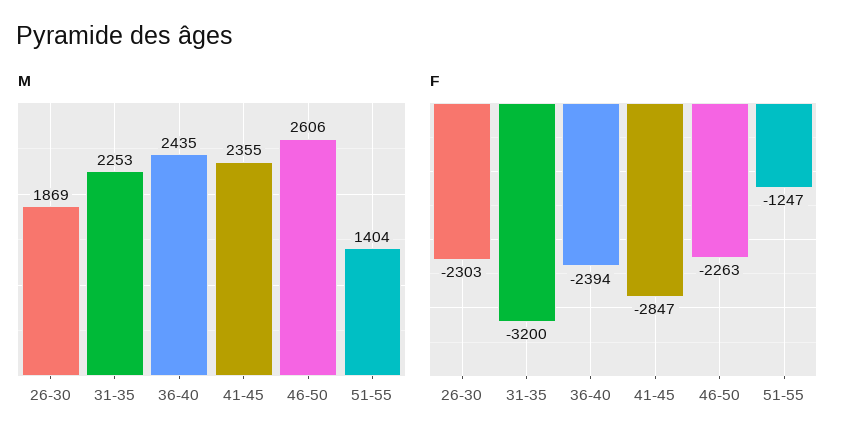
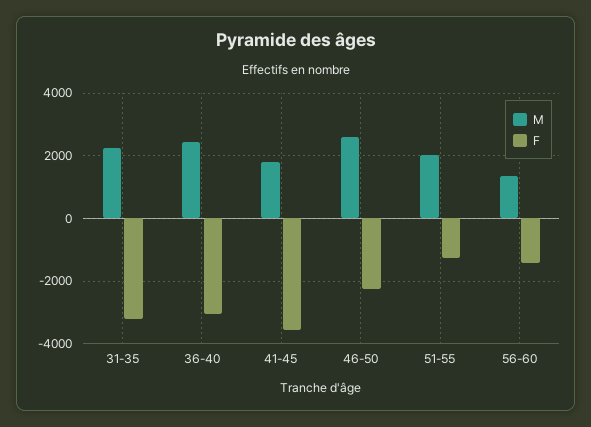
M, 26-30: 1869 -> none
M, 41-45: 2355 -> 1800
M, 51-55: 1404 -> 2000
F, 26-30: -2303 -> none
F, 36-40: -2394 -> -3000
F, 41-45: -2847 -> -3600
M, 56-60: none -> 1400
F, 56-60: none -> -1400

